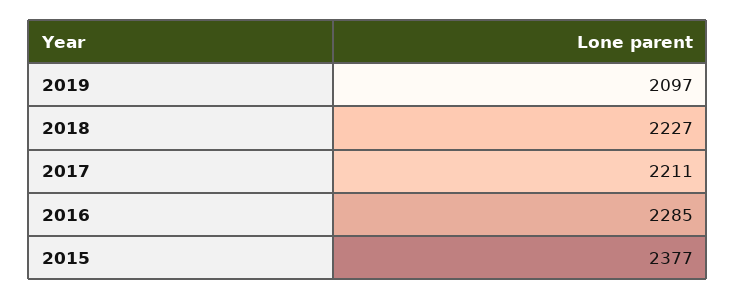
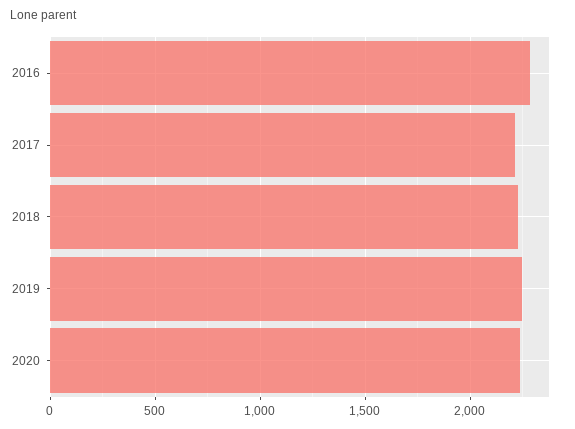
2019: 2097 -> 2250
2015: 2377 -> none
2020: none -> 2250

